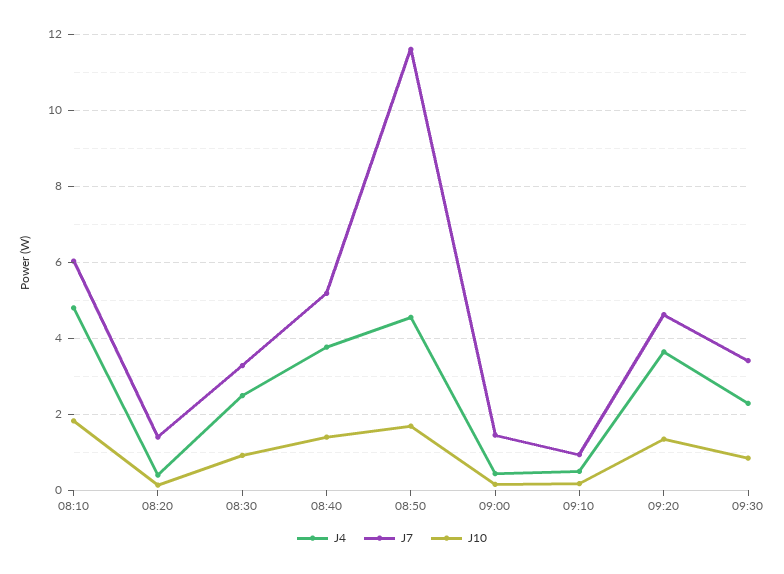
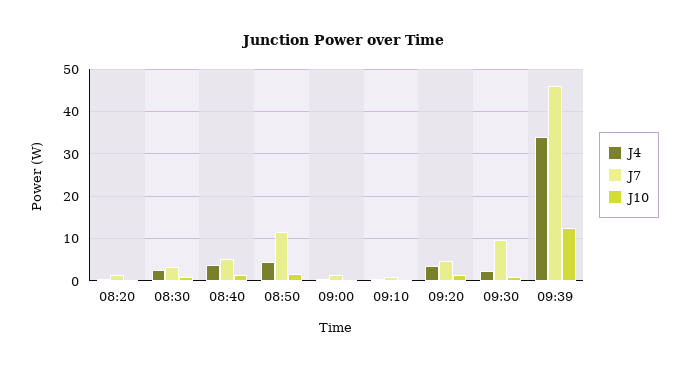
J4, 08:10: 4.8 -> none
J7, 08:10: 6 -> none
J10, 08:10: 1.8 -> none
J7, 09:30: 3.4 -> 10
J4, 09:39: none -> 34
J7, 09:39: none -> 46
J10, 09:39: none -> 12

